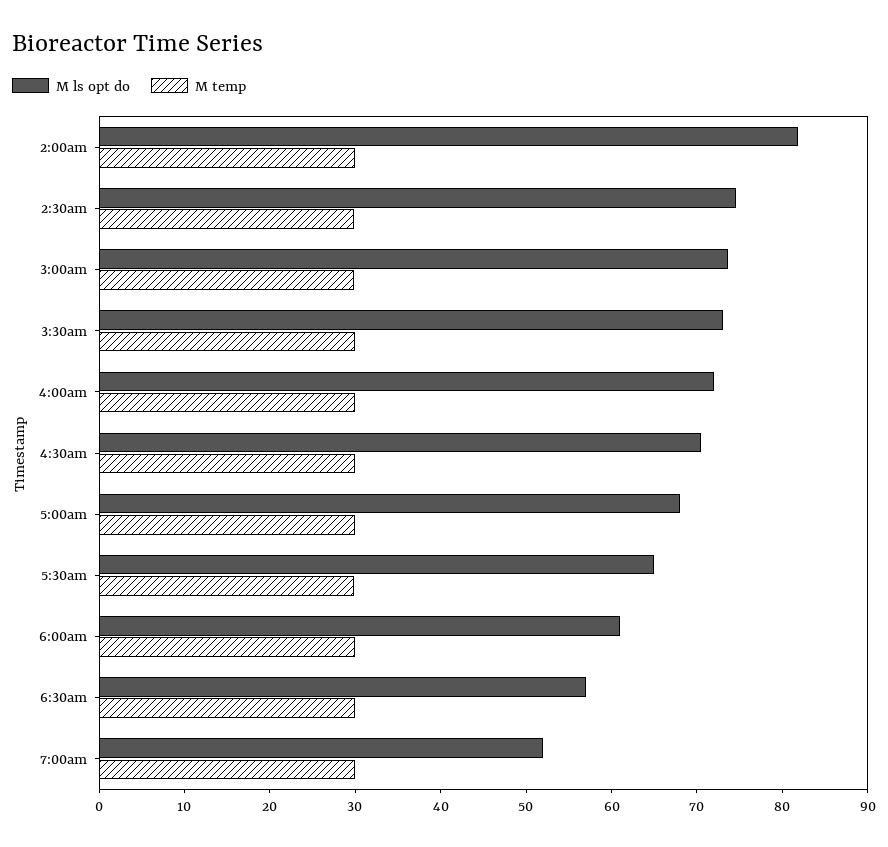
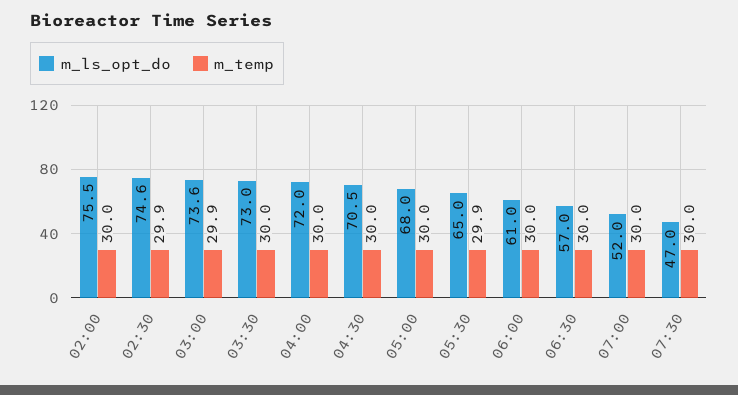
M ls opt do, 2:00am: 82 -> 75.5
M ls opt do, 07:30: none -> 47
M temp, 07:30: none -> 30

